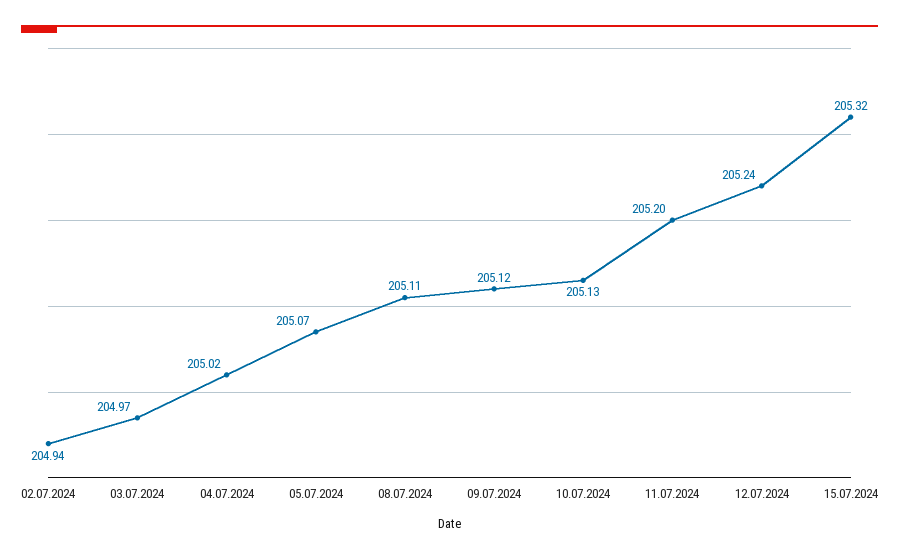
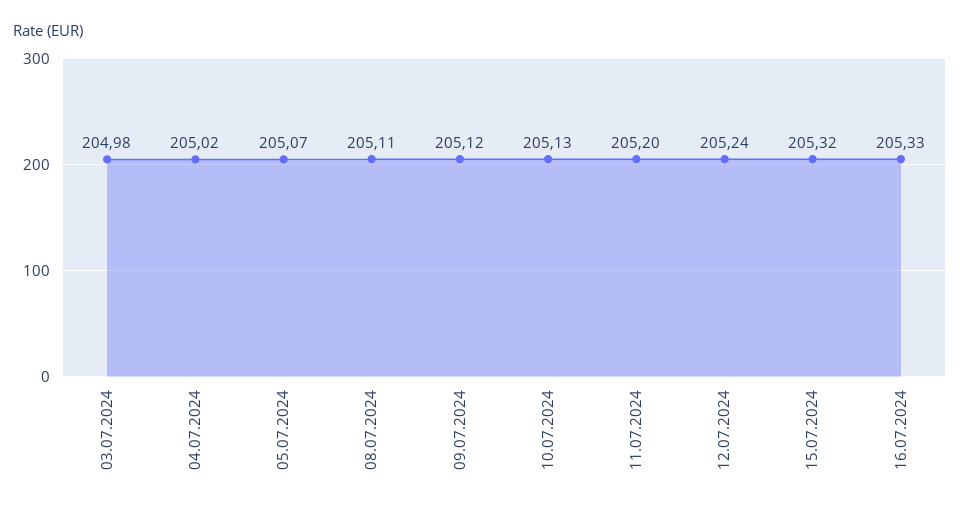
02.07.2024: 204.94 -> none
03.07.2024: 204.97 -> 204.98
16.07.2024: none -> 205.33

